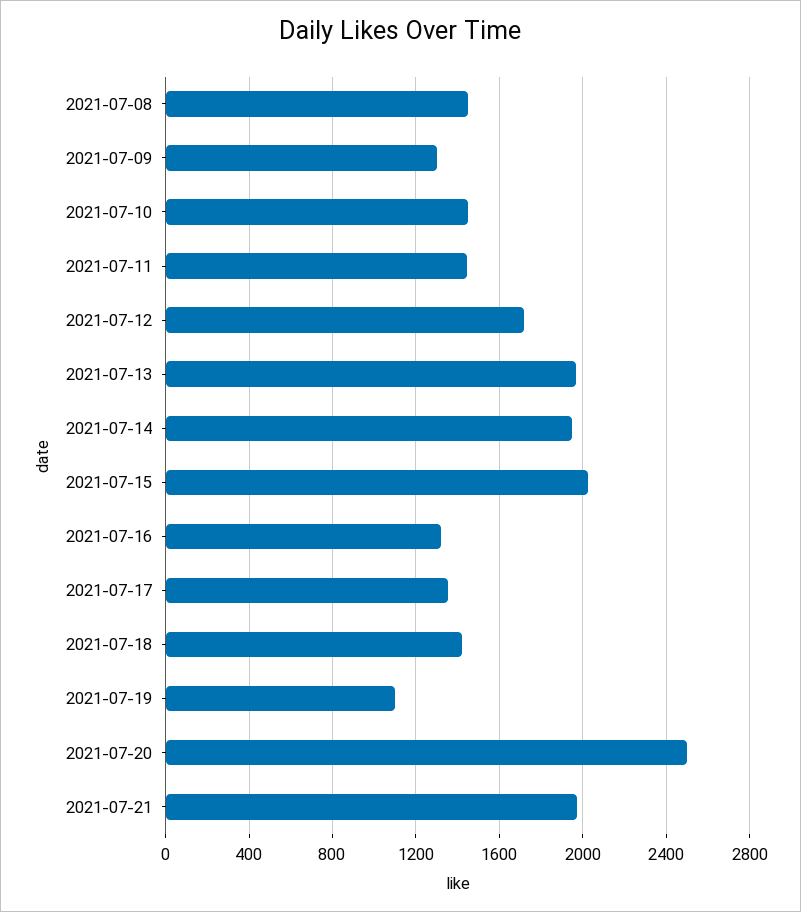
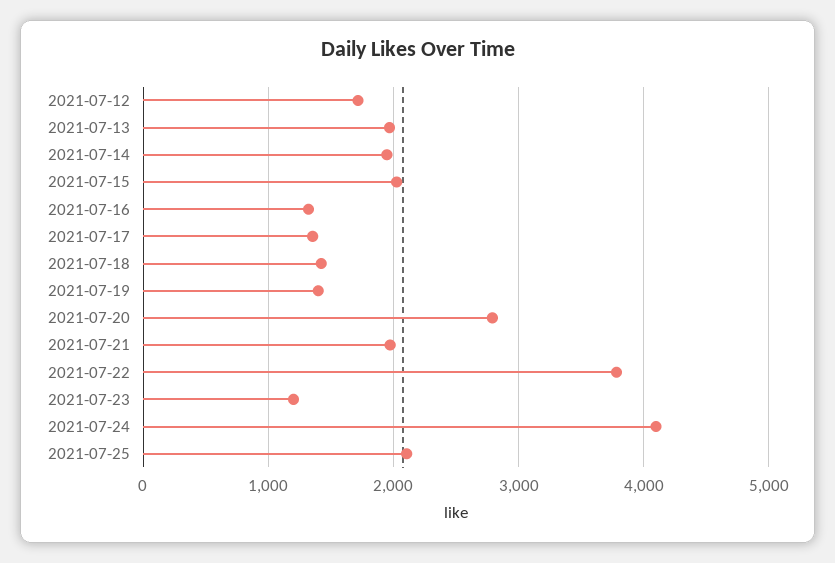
2021-07-08: 1450 -> none
2021-07-09: 1300 -> none
2021-07-10: 1450 -> none
2021-07-11: 1450 -> none
2021-07-19: 1100 -> 1400
2021-07-20: 2500 -> 2800
2021-07-22: none -> 3800
2021-07-23: none -> 1200
2021-07-24: none -> 4100
2021-07-25: none -> 2100

